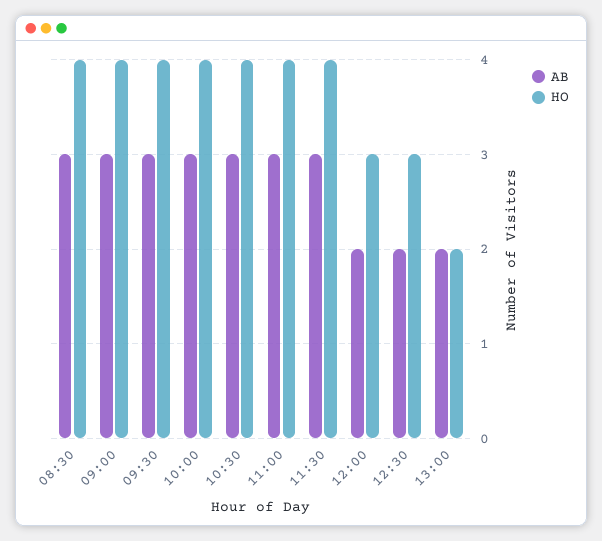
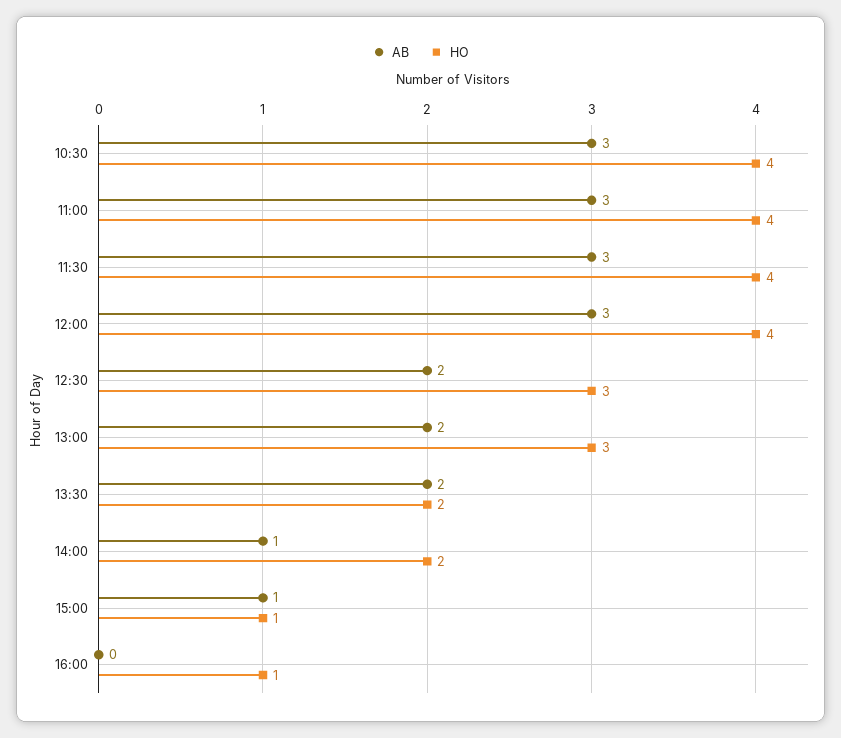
AB, 08:30: 3 -> none
HO, 08:30: 4 -> none
AB, 09:00: 3 -> none
HO, 09:00: 4 -> none
AB, 09:30: 3 -> none
HO, 09:30: 4 -> none
AB, 10:00: 3 -> none
HO, 10:00: 4 -> none
AB, 12:00: 2 -> 3
HO, 12:00: 3 -> 4
HO, 13:00: 2 -> 3
AB, 13:30: none -> 2
HO, 13:30: none -> 2
AB, 14:00: none -> 1
HO, 14:00: none -> 2
AB, 15:00: none -> 1
HO, 15:00: none -> 1
AB, 16:00: none -> 0
HO, 16:00: none -> 1

